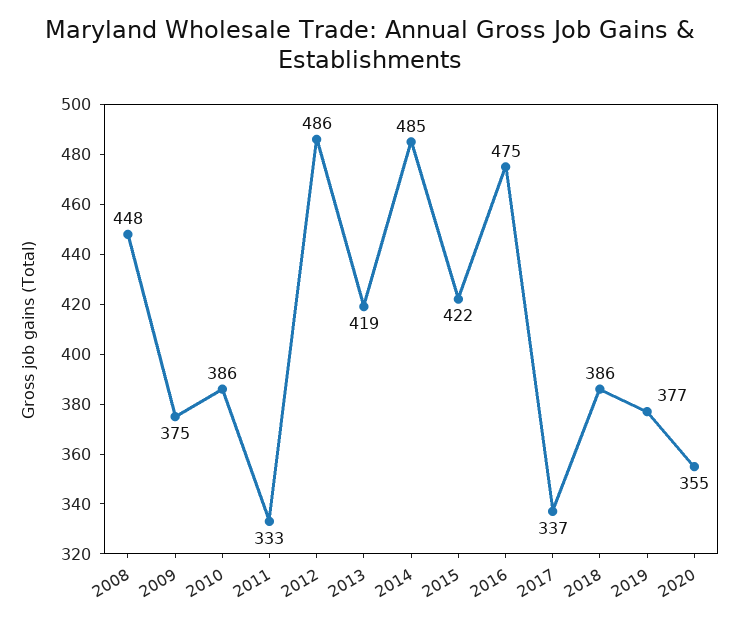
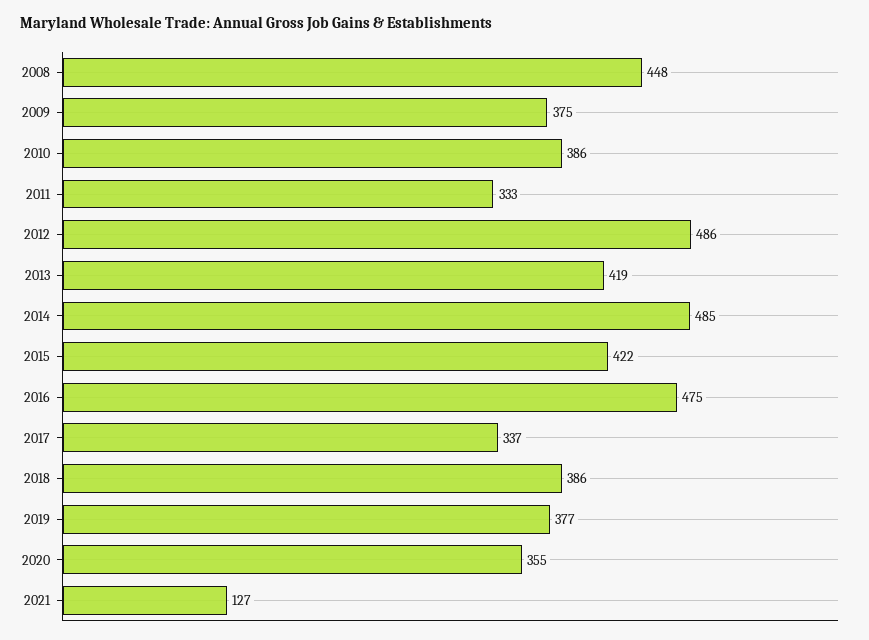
2021: none -> 127

